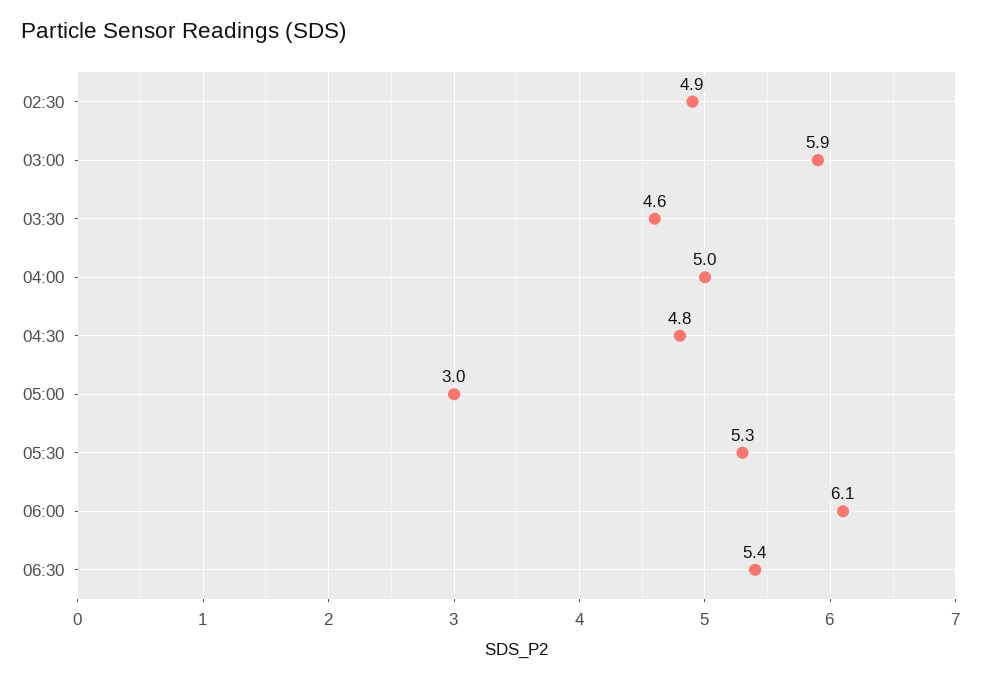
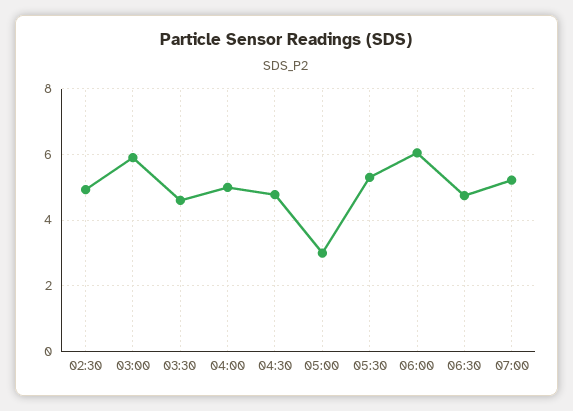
06:30: 5.4 -> 4.8
07:00: none -> 5.2

